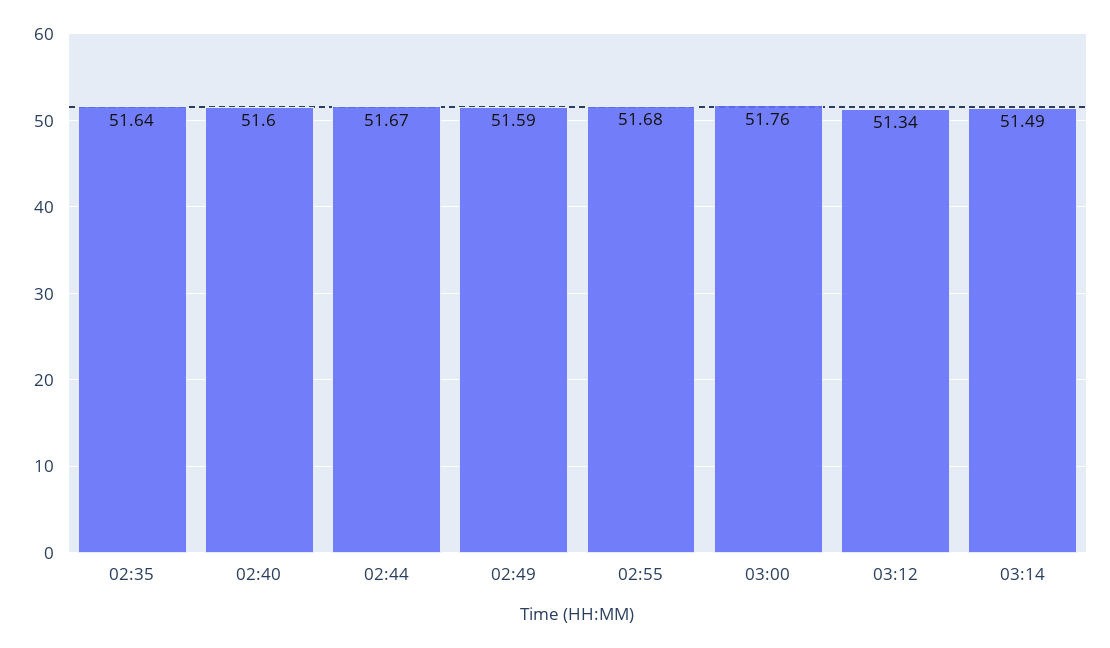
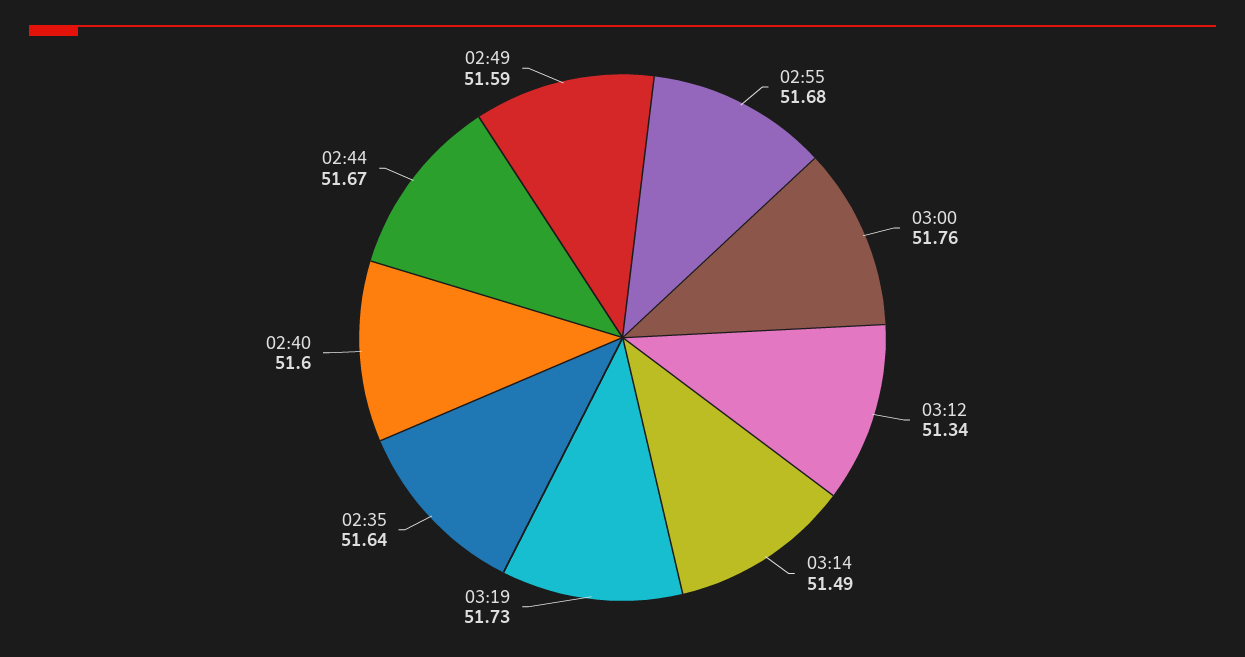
03:19: none -> 51.73

